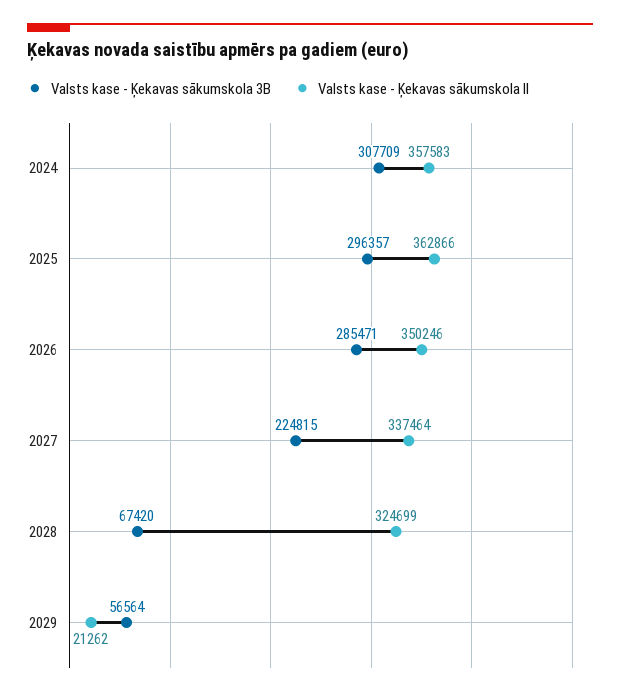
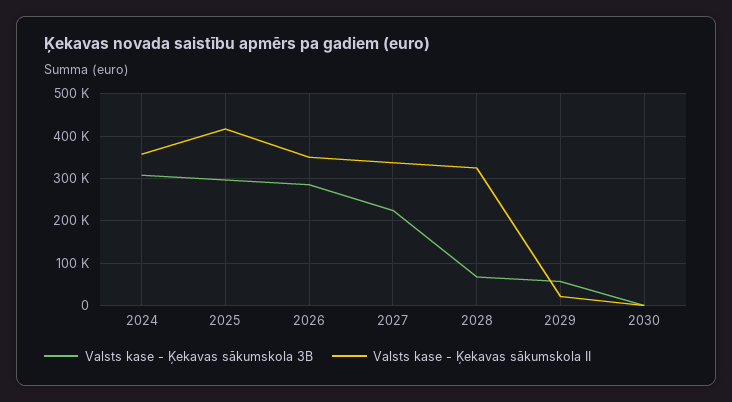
Valsts kase - Ķekavas sākumskola II, 2025: 362866 -> 420000
Valsts kase - Ķekavas sākumskola 3B, 2030: none -> 0
Valsts kase - Ķekavas sākumskola II, 2030: none -> 0

